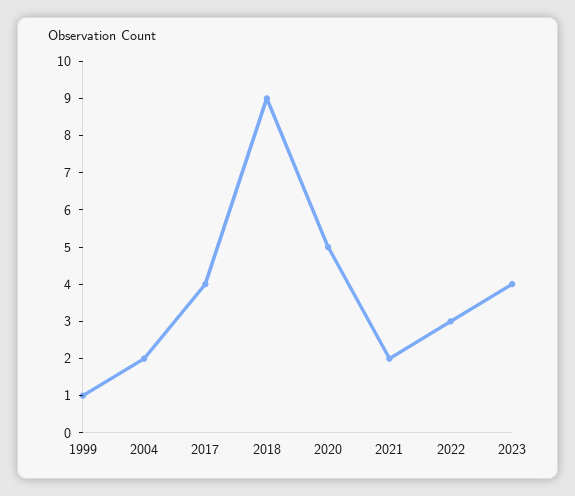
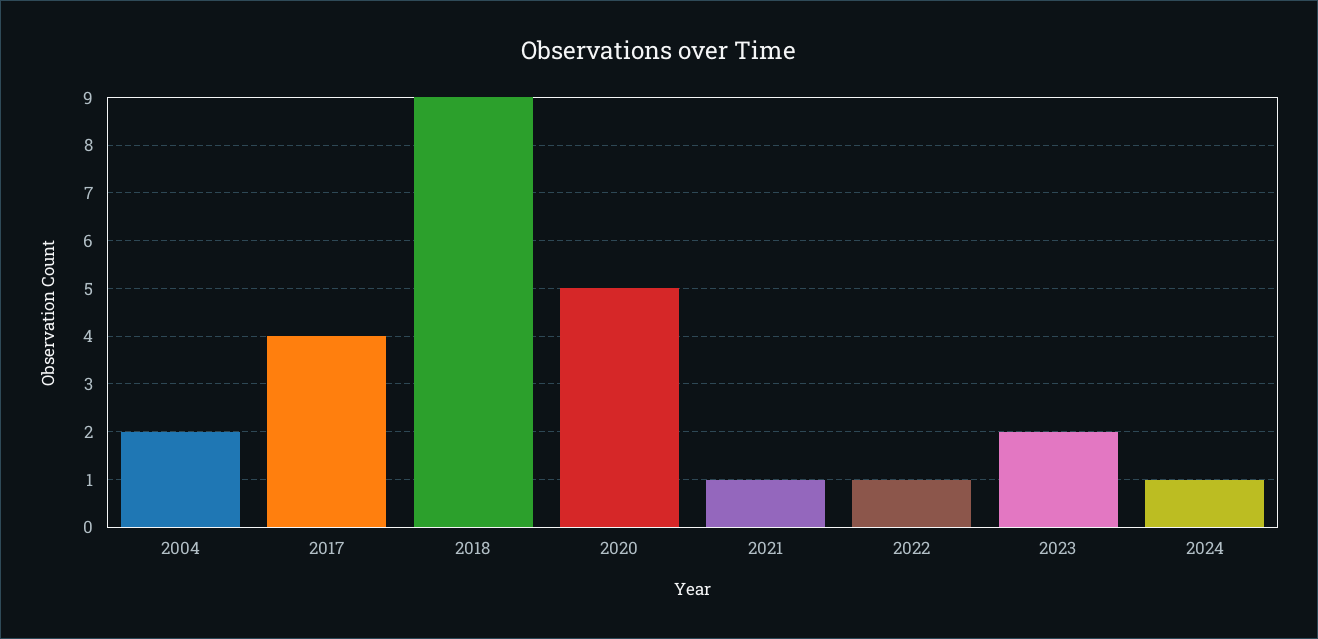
1999: 1 -> none
2021: 2 -> 1
2022: 3 -> 1
2023: 4 -> 2
2024: none -> 1

